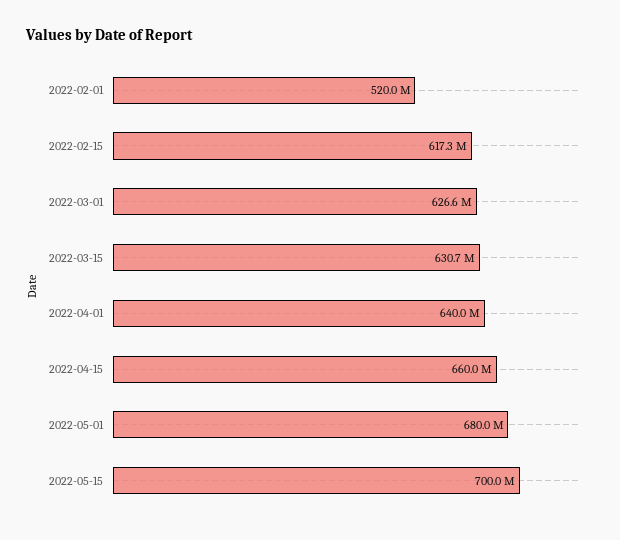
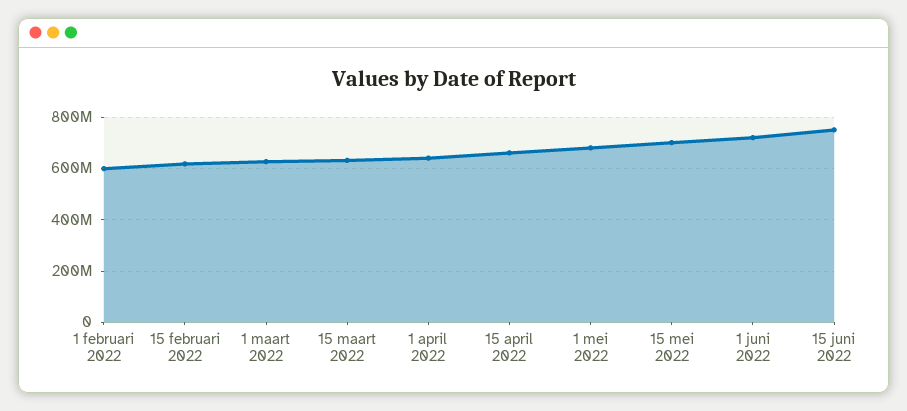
2022-02-01: 520000000 -> 600000000
1 juni 2022: none -> 725000000
15 juni 2022: none -> 750000000

